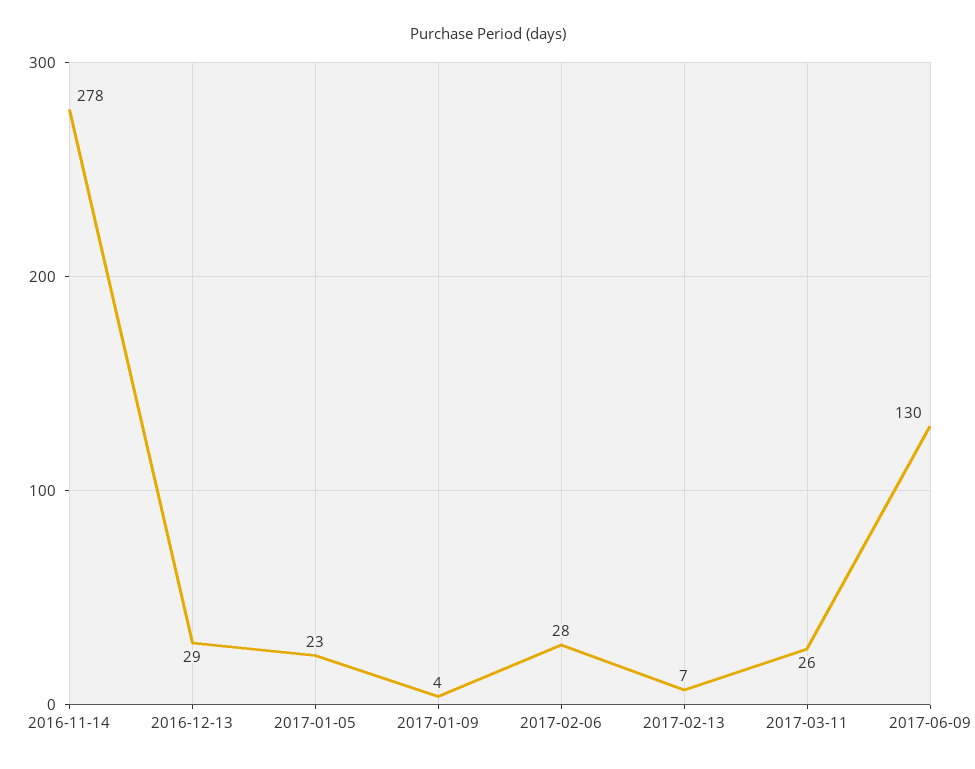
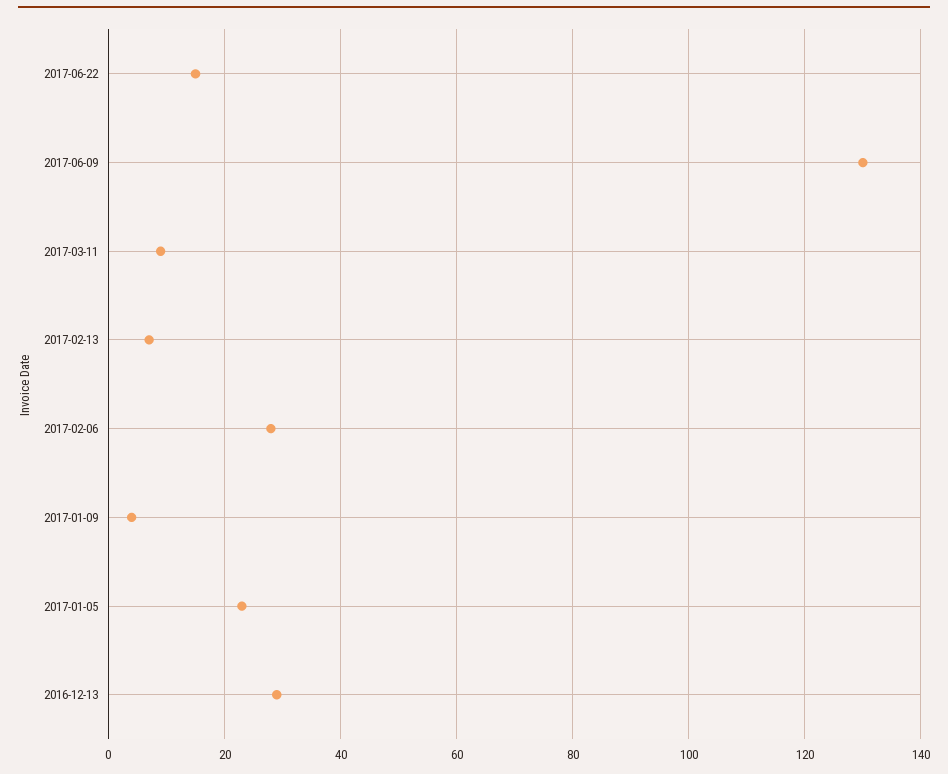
2016-11-14: 278 -> none
2017-03-11: 26 -> 10
2017-06-22: none -> 15

